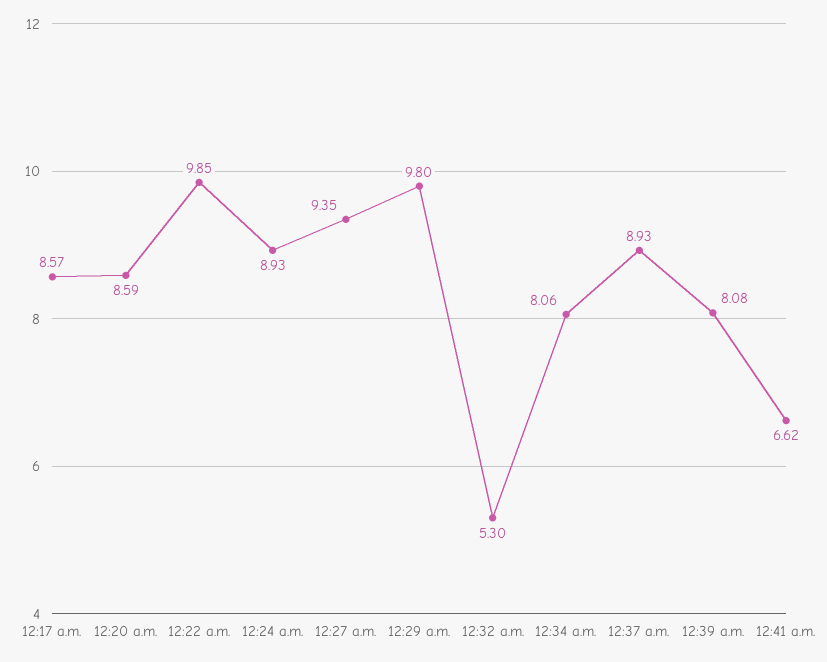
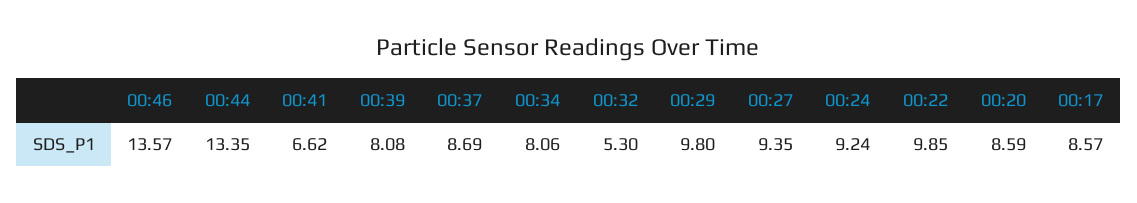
12:24 a.m.: 8.93 -> 9.24
12:37 a.m.: 8.93 -> 8.69
00:46: none -> 13.57
00:44: none -> 13.35

